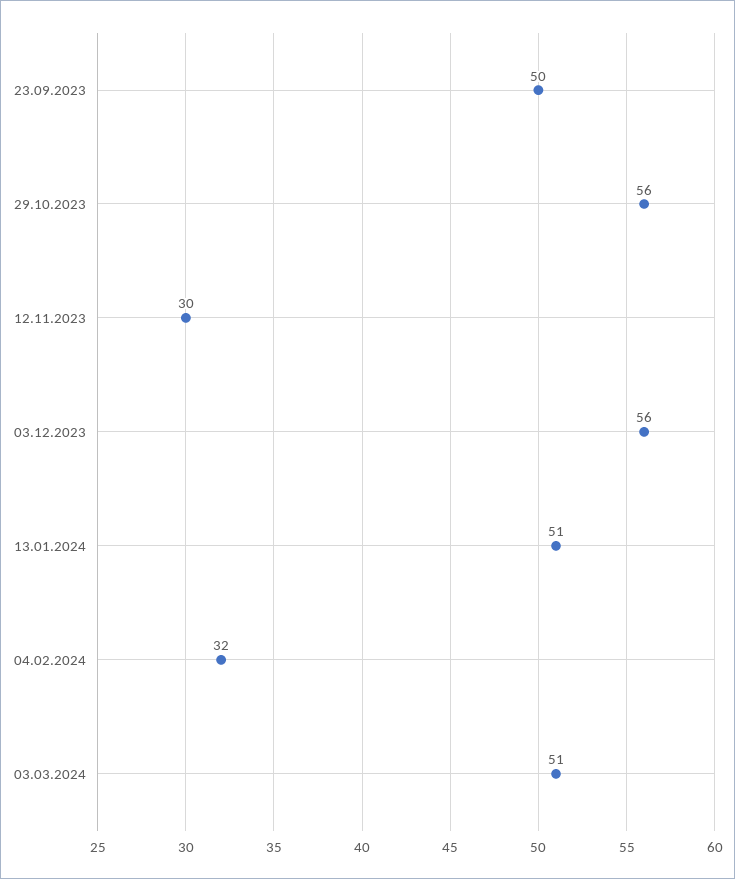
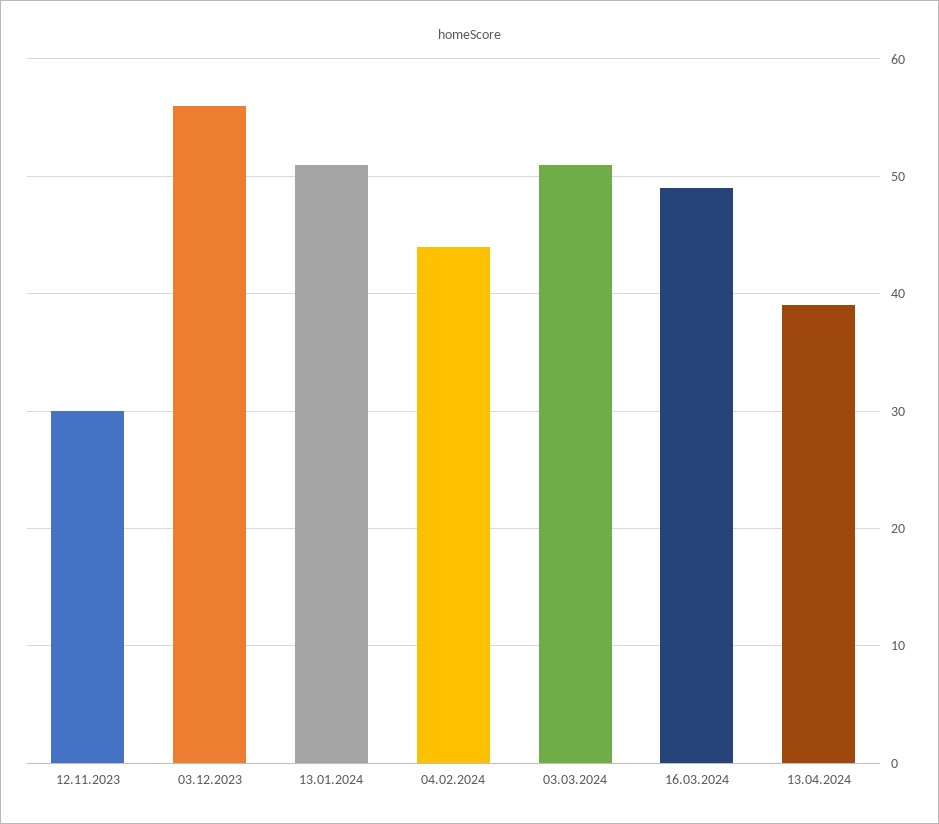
23.09.2023: 50 -> none
29.10.2023: 56 -> none
04.02.2024: 32 -> 44
16.03.2024: none -> 49
13.04.2024: none -> 39

